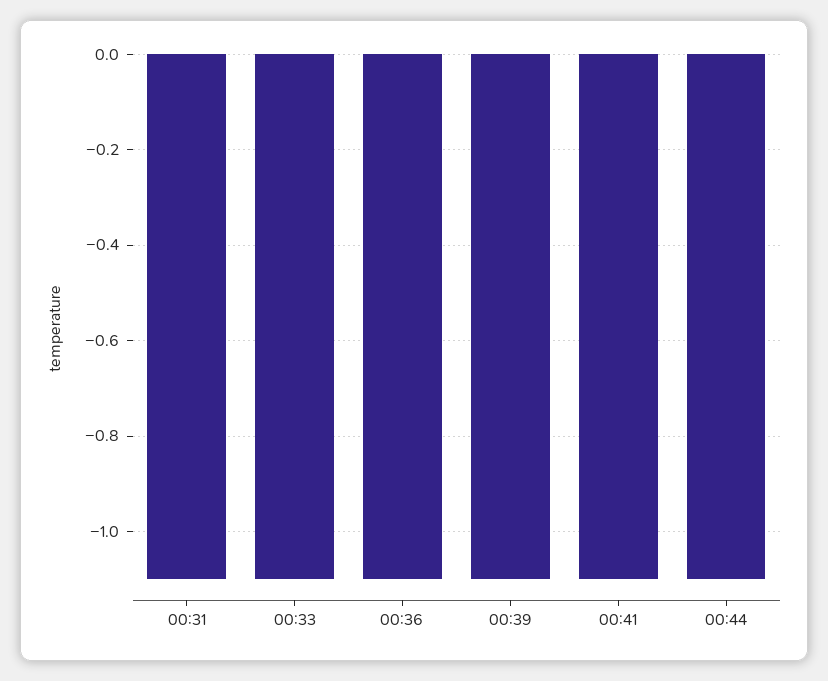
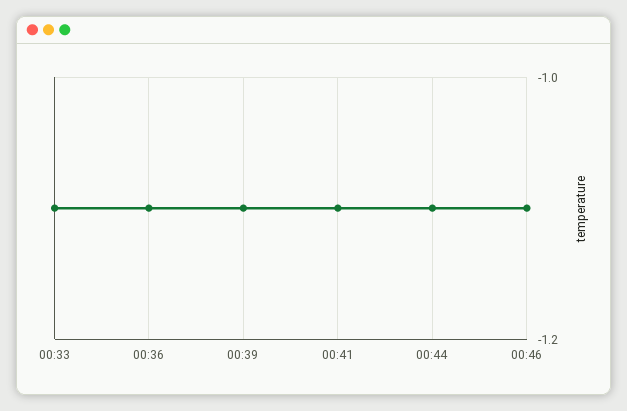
00:31: -1.1 -> none
00:46: none -> -1.1

